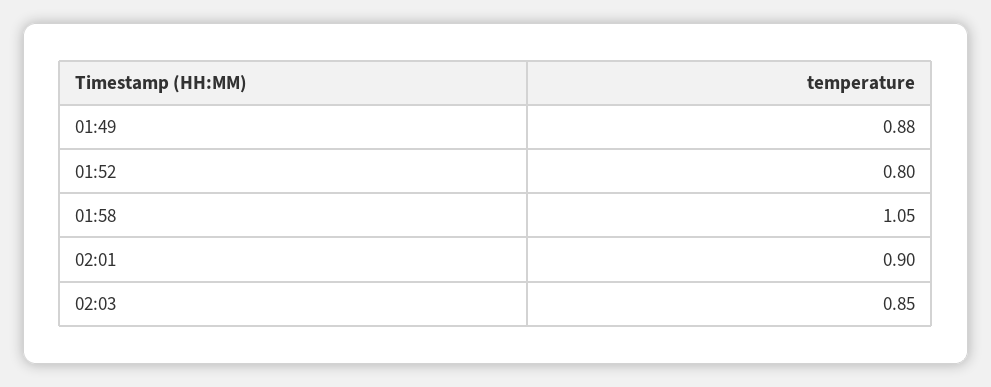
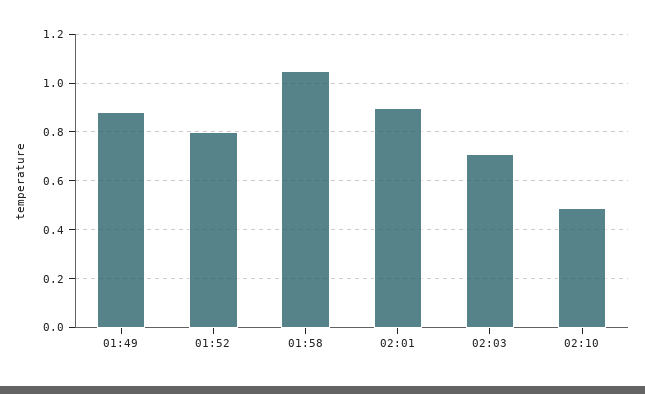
02:03: 0.85 -> 0.7
02:10: none -> 0.5

